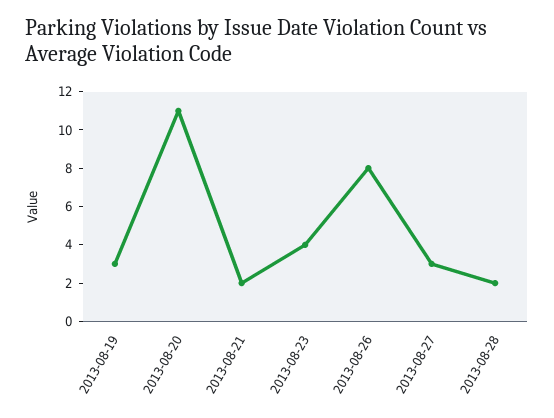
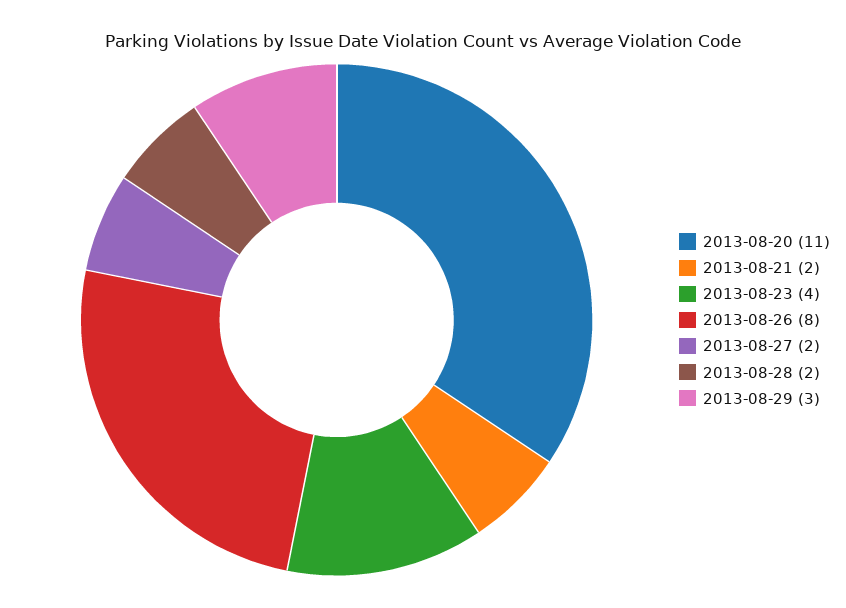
2013-08-19: 3 -> none
2013-08-27: 3 -> 2
2013-08-29: none -> 3

